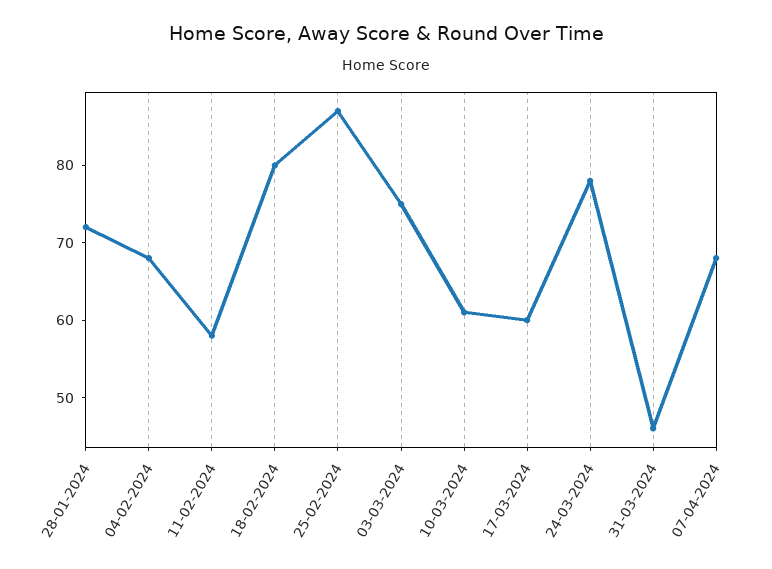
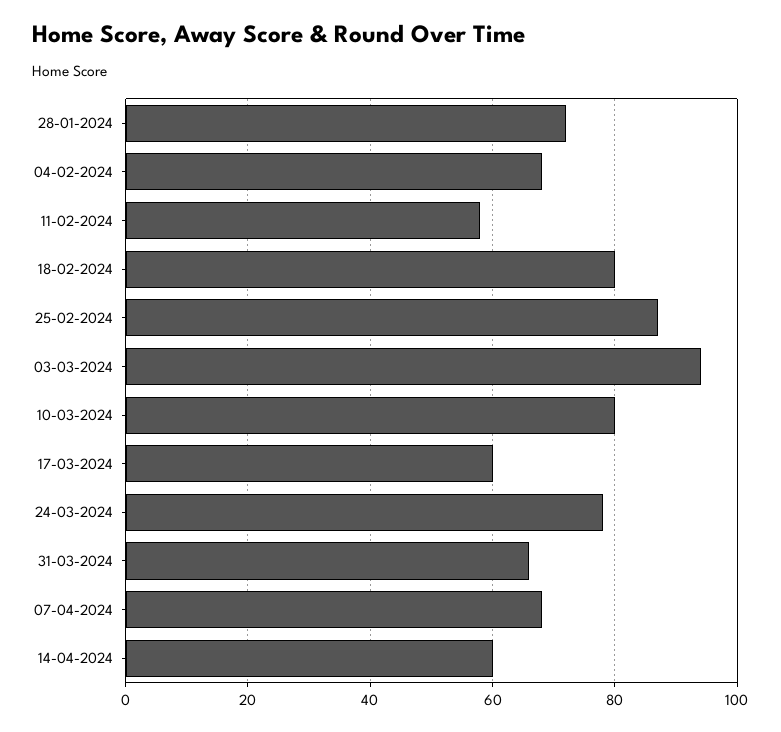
03-03-2024: 75 -> 95
10-03-2024: 60 -> 80
31-03-2024: 45 -> 65
14-04-2024: none -> 60

